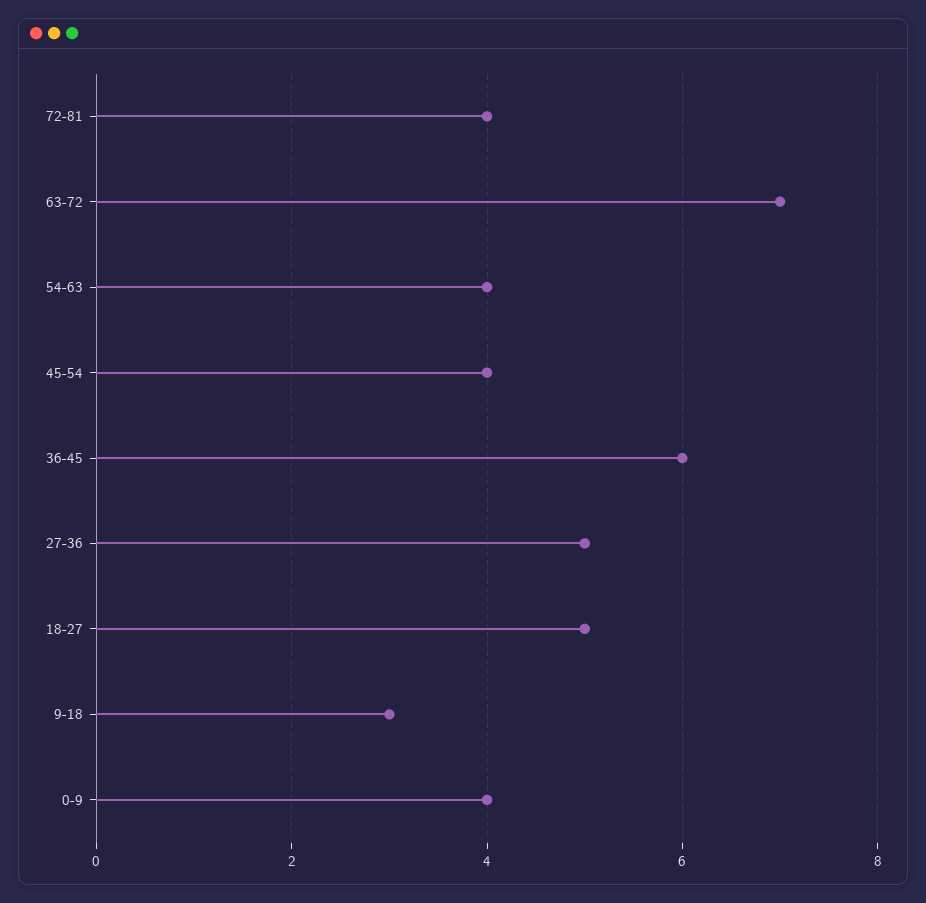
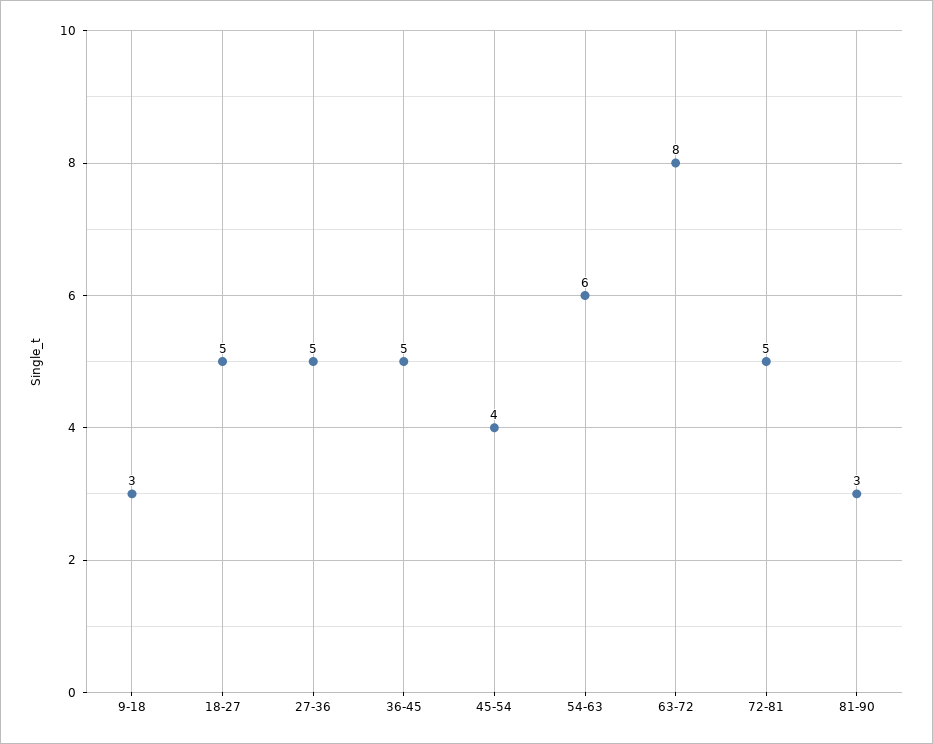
72-81: 4 -> 5
63-72: 7 -> 8
54-63: 4 -> 6
36-45: 6 -> 5
0-9: 4 -> none
81-90: none -> 3

